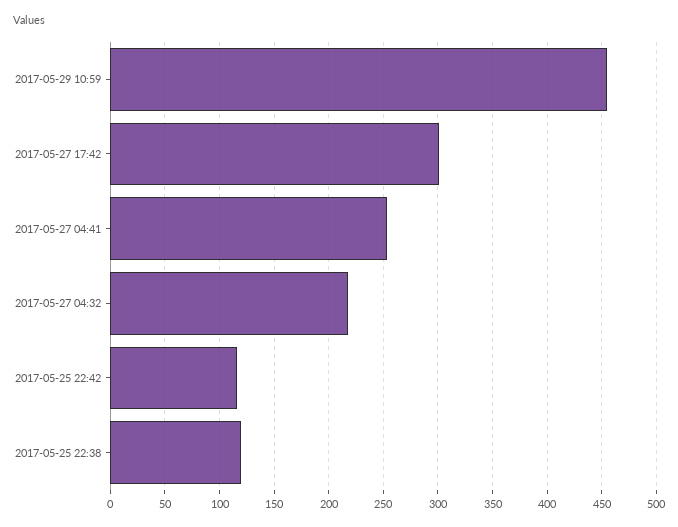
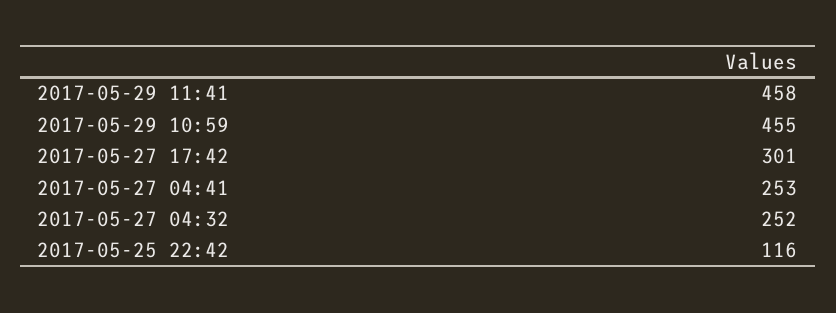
2017-05-27 04:32: 220 -> 252
2017-05-25 22:38: 120 -> none
2017-05-29 11:41: none -> 458

